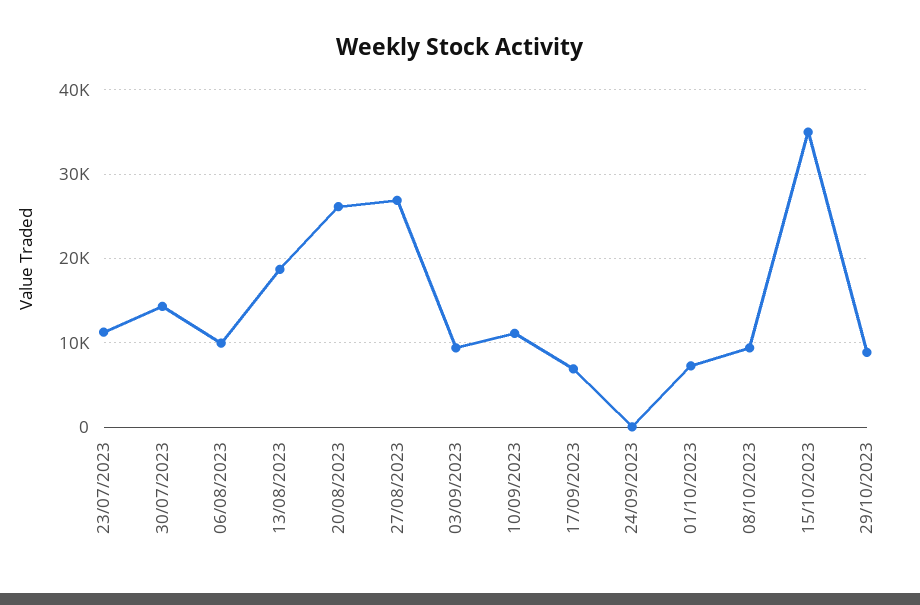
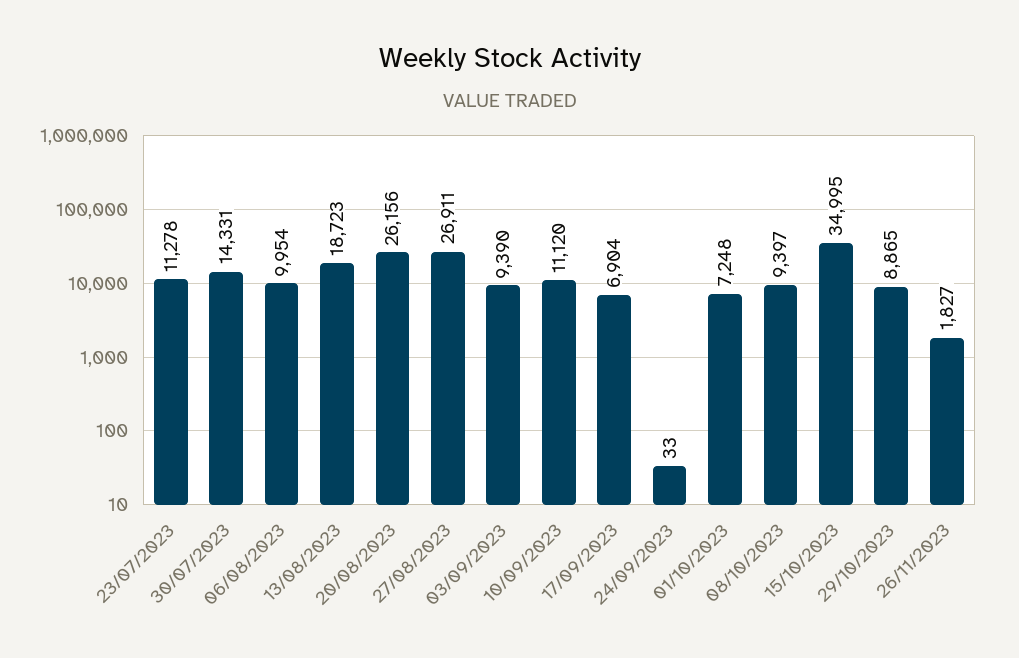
26/11/2023: none -> 1827

